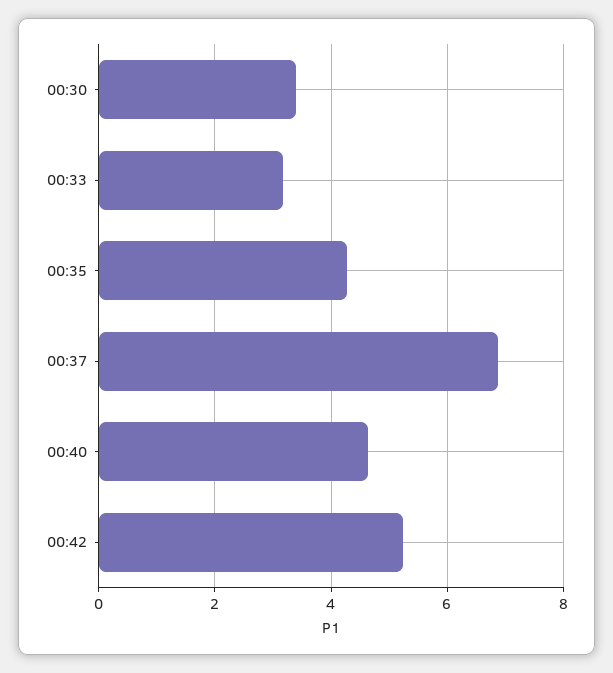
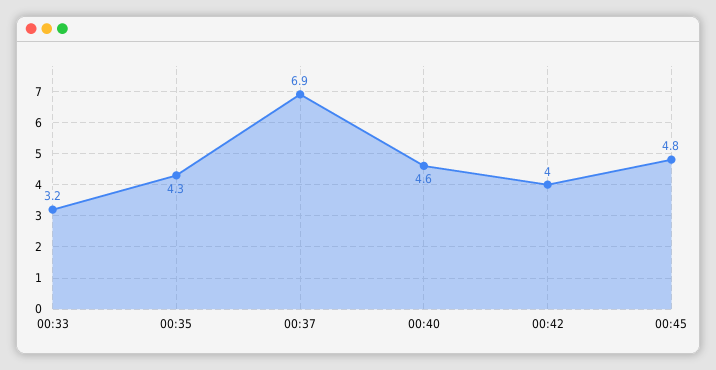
00:30: 3.4 -> none
00:42: 5.2 -> 4
00:45: none -> 4.8

